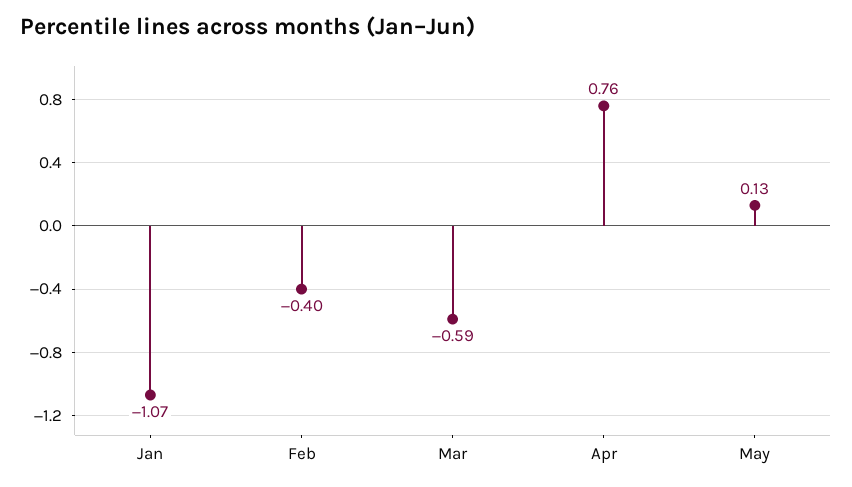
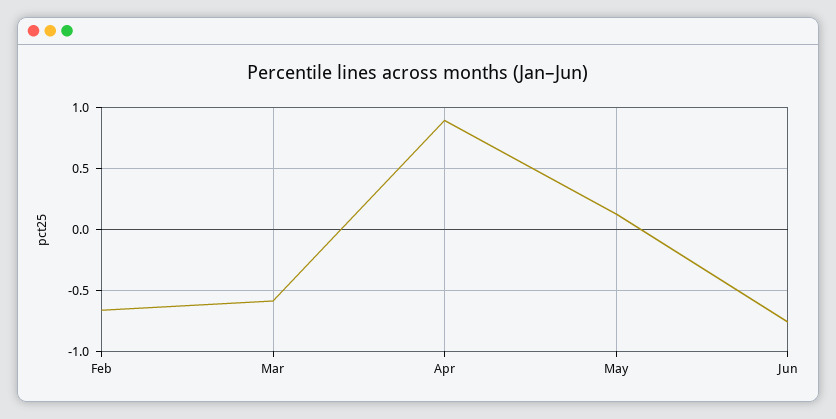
Jan: -1.07 -> none
Feb: -0.4 -> -0.65
Apr: 0.76 -> 0.9
Jun: none -> -0.75

